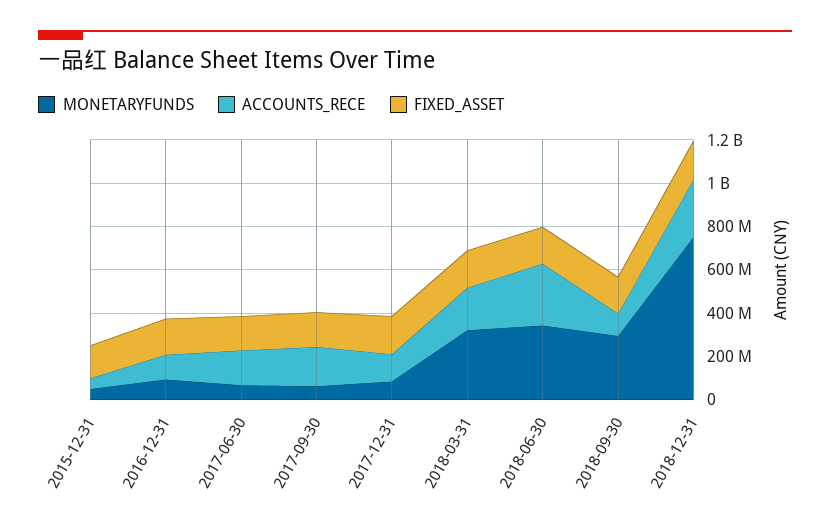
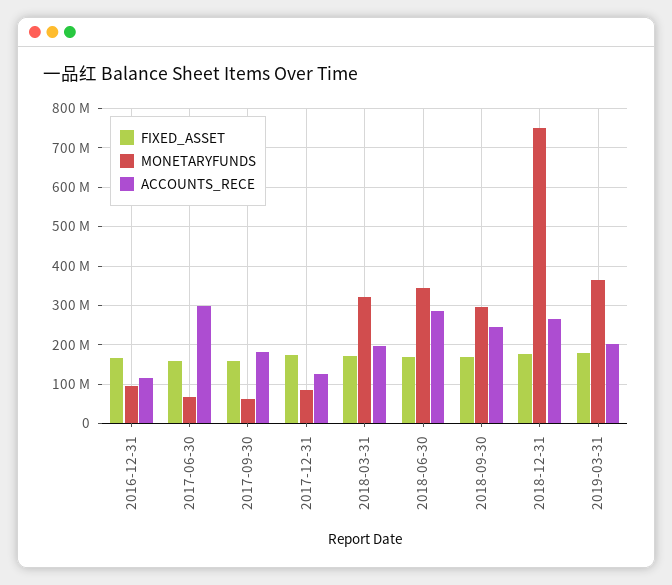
MONETARYFUNDS, 2015-12-31: 50000000 -> none
ACCOUNTS_RECE, 2015-12-31: 50000000 -> none
FIXED_ASSET, 2015-12-31: 150000000 -> none
ACCOUNTS_RECE, 2017-06-30: 150000000 -> 300000000
ACCOUNTS_RECE, 2018-09-30: 100000000 -> 240000000
FIXED_ASSET, 2019-03-31: none -> 180000000
MONETARYFUNDS, 2019-03-31: none -> 360000000
ACCOUNTS_RECE, 2019-03-31: none -> 200000000

